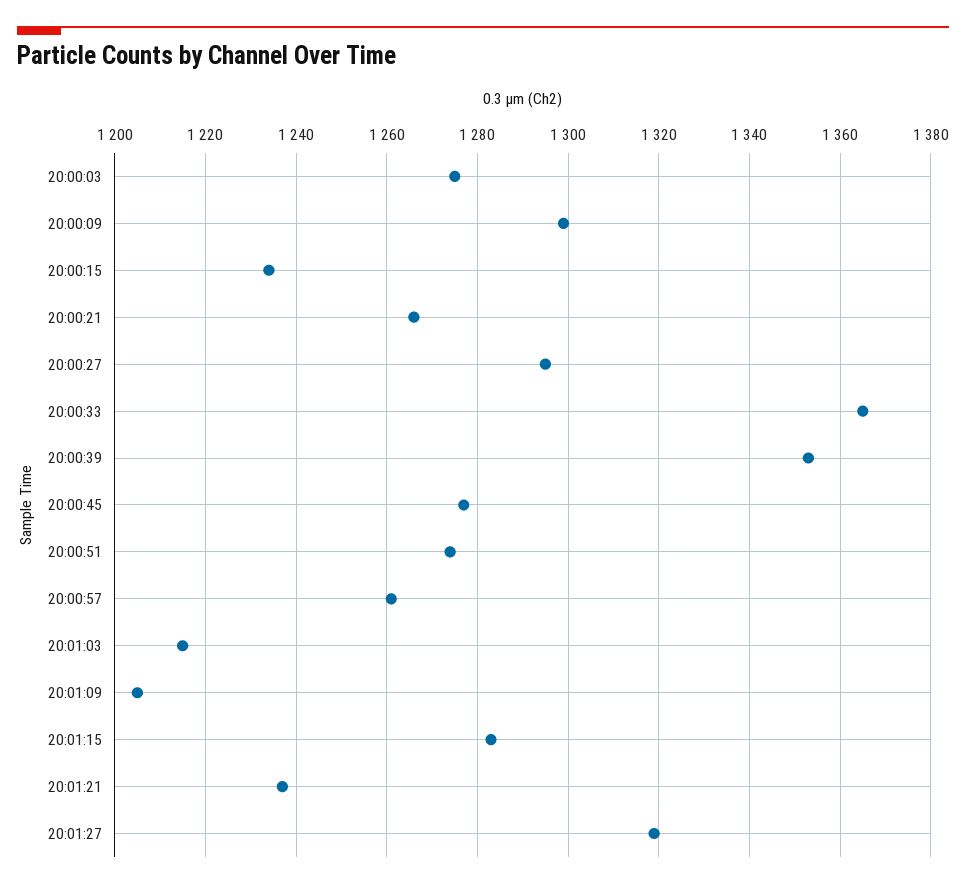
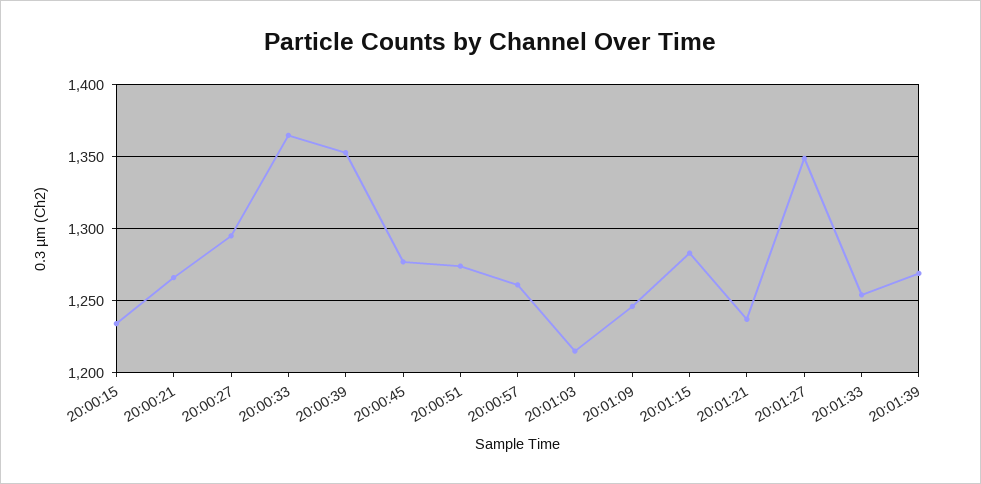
20:00:03: 1275 -> none
20:00:09: 1300 -> none
20:01:09: 1205 -> 1245
20:01:27: 1320 -> 1350
20:01:33: none -> 1255
20:01:39: none -> 1270

